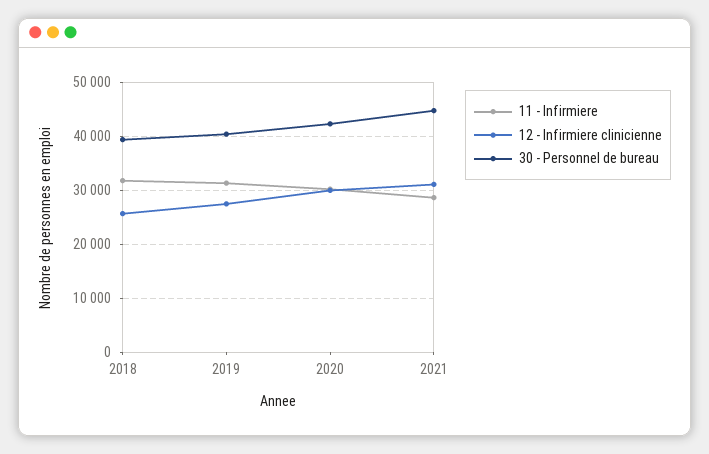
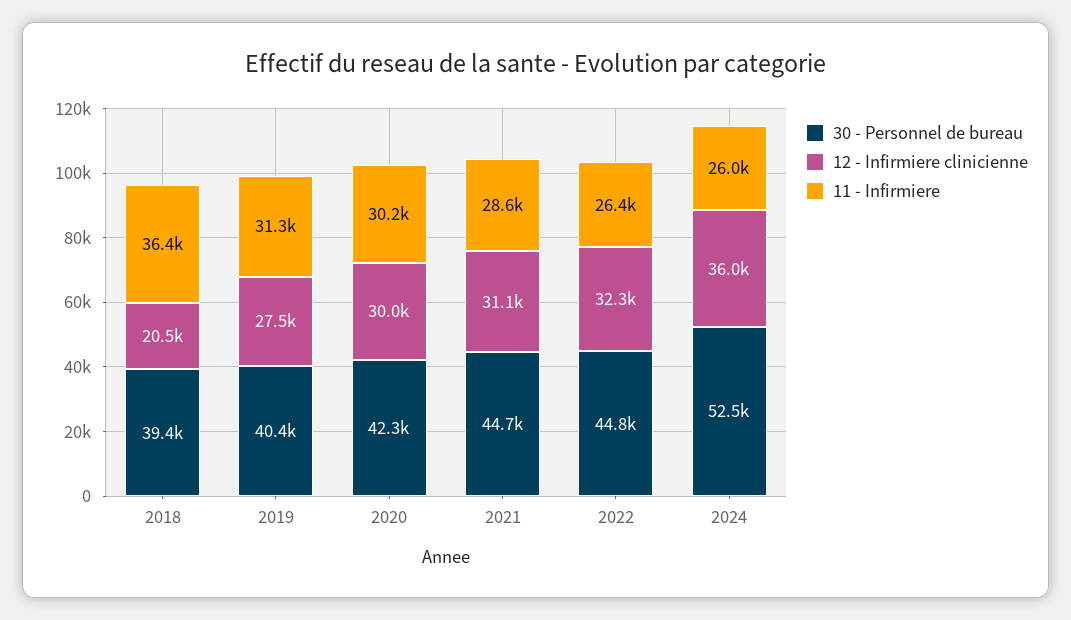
11 - Infirmiere, 2018: 32000 -> 36400
12 - Infirmiere clinicienne, 2018: 26000 -> 20500
30 - Personnel de bureau, 2022: none -> 44800
12 - Infirmiere clinicienne, 2022: none -> 32300
11 - Infirmiere, 2022: none -> 26400
30 - Personnel de bureau, 2024: none -> 52500
12 - Infirmiere clinicienne, 2024: none -> 36000
11 - Infirmiere, 2024: none -> 26000

